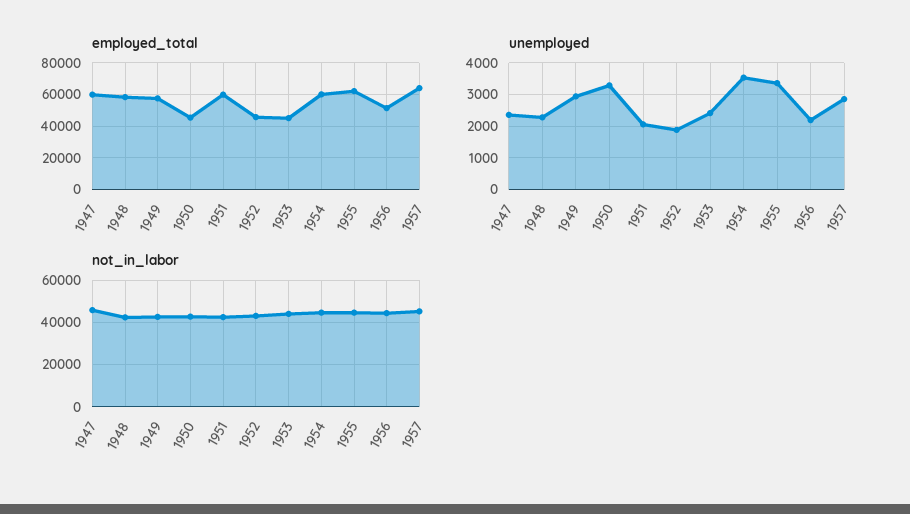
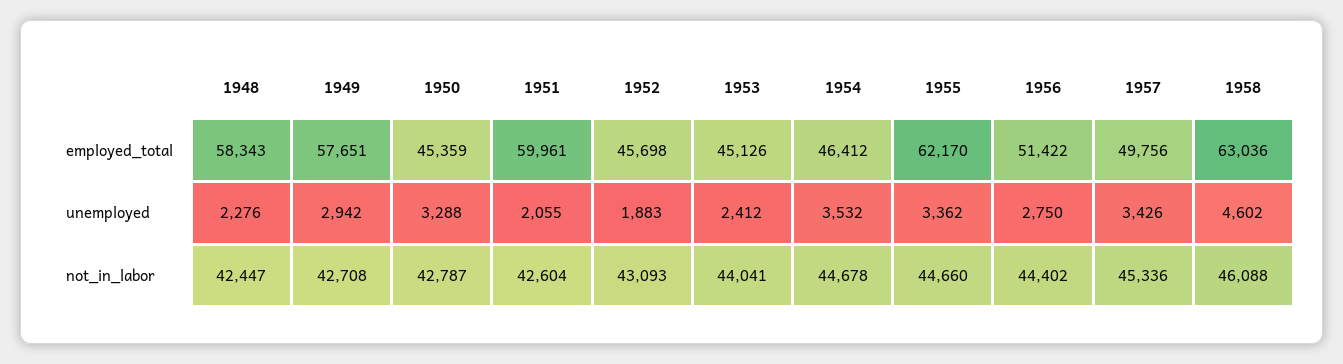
employed_total, 1947: 60000 -> none
employed_total, 1954: 60000 -> 46412
employed_total, 1957: 65000 -> 49756
unemployed, 1947: 2400 -> none
unemployed, 1956: 2200 -> 2750
unemployed, 1957: 2800 -> 3426
not_in_labor, 1947: 45000 -> none
employed_total, 1958: none -> 63036
unemployed, 1958: none -> 4602
not_in_labor, 1958: none -> 46088

